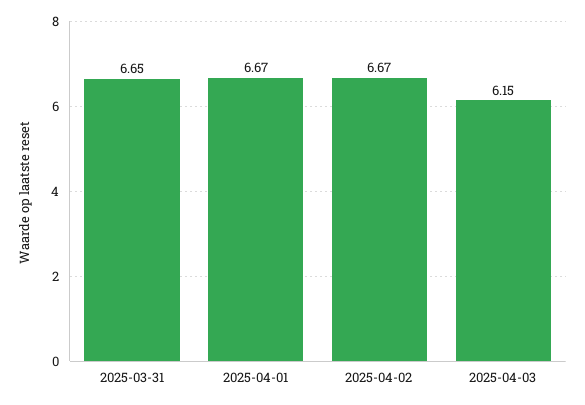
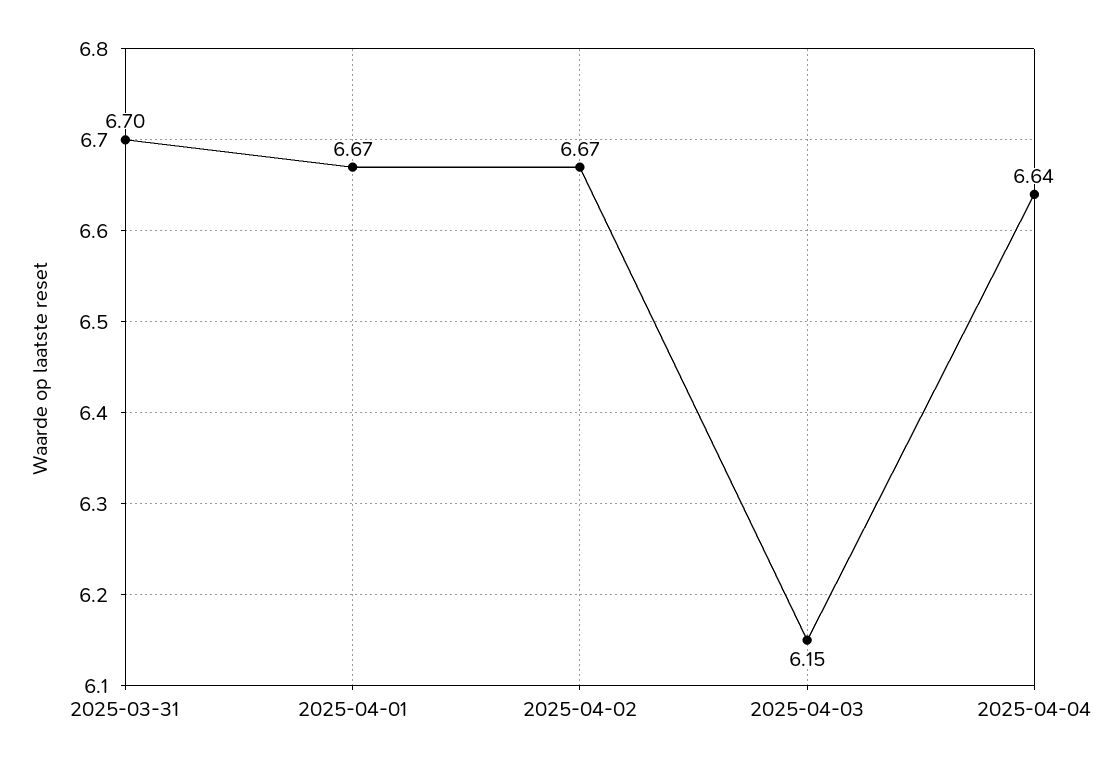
2025-03-31: 6.65 -> 6.7
2025-04-04: none -> 6.64

